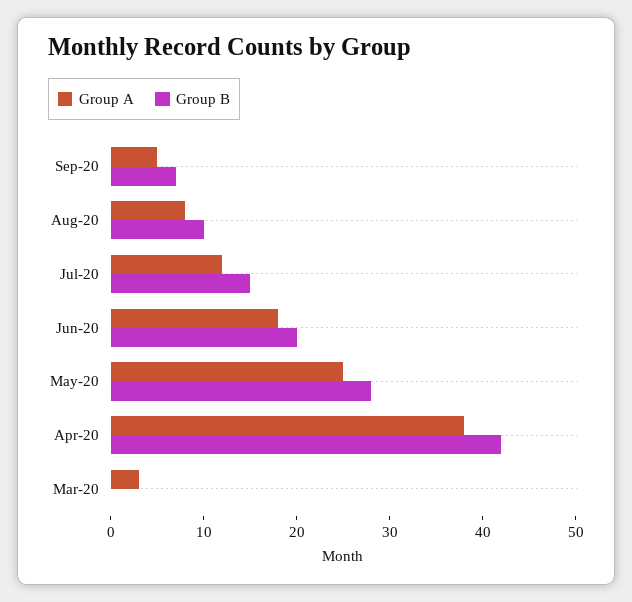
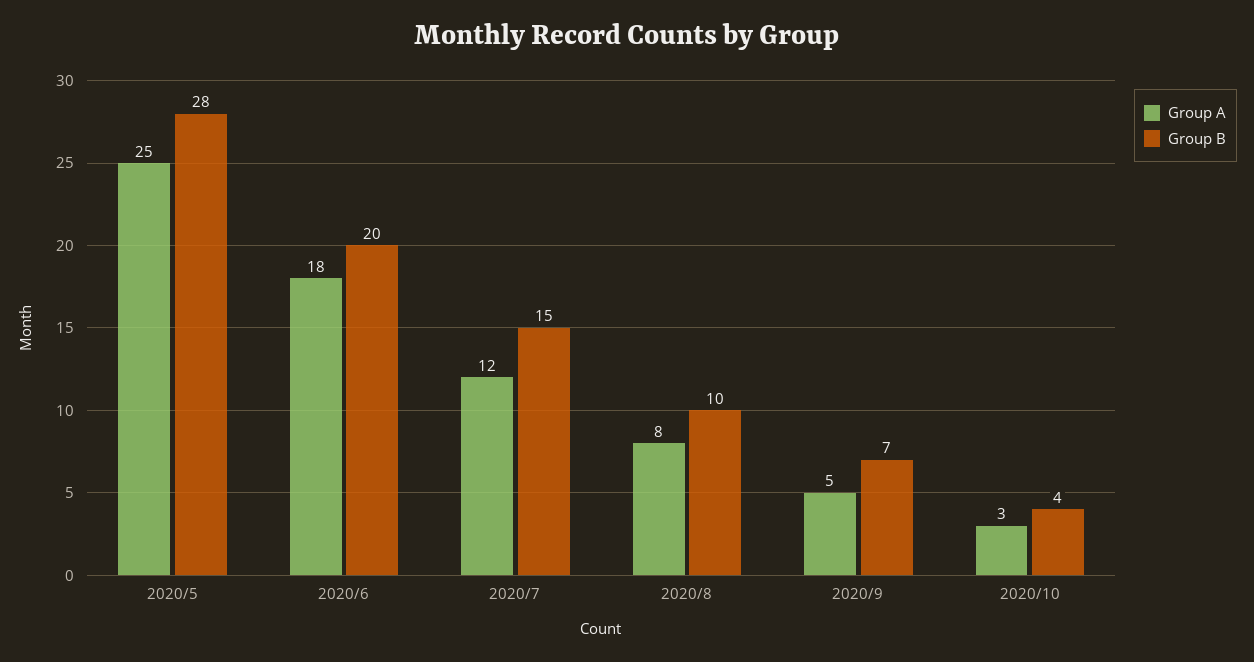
Group A, Apr-20: 38 -> none
Group B, Apr-20: 42 -> none
Group A, Mar-20: 3 -> none
Group B, Mar-20: 0 -> none
Group A, 2020/10: none -> 3
Group B, 2020/10: none -> 4

